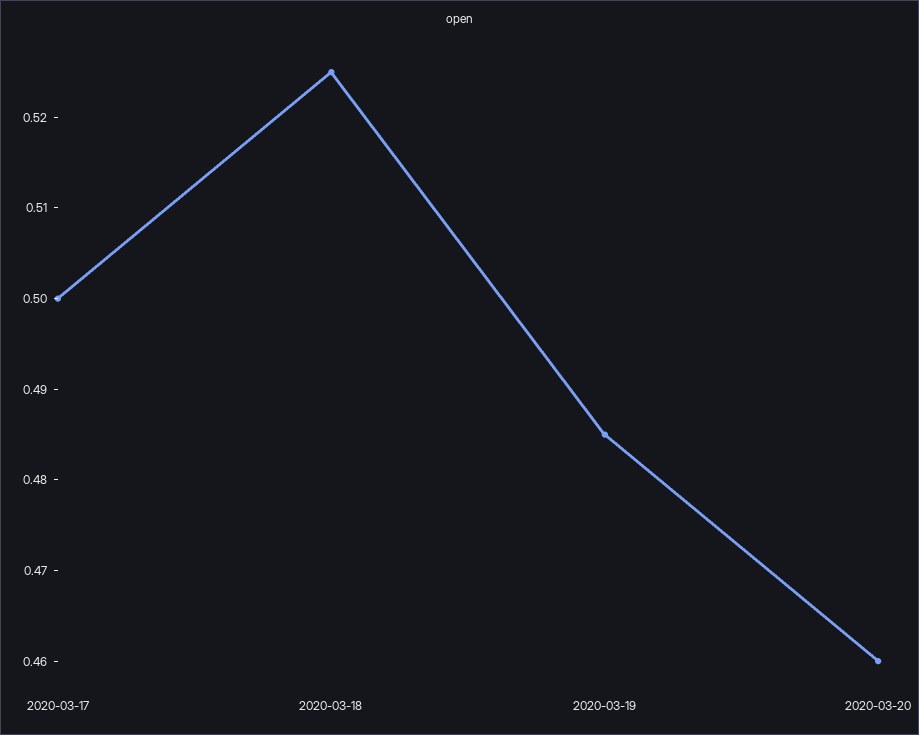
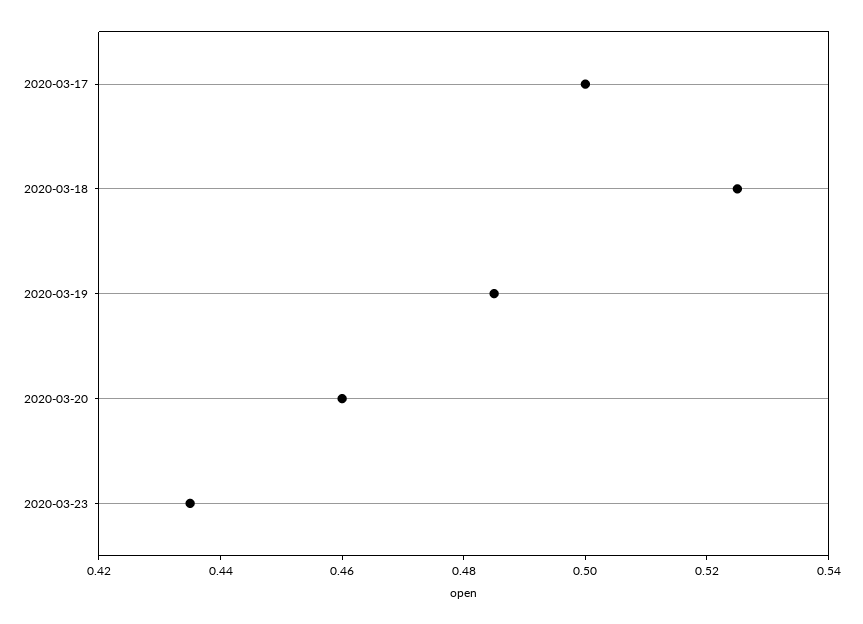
2020-03-23: none -> 0.435

